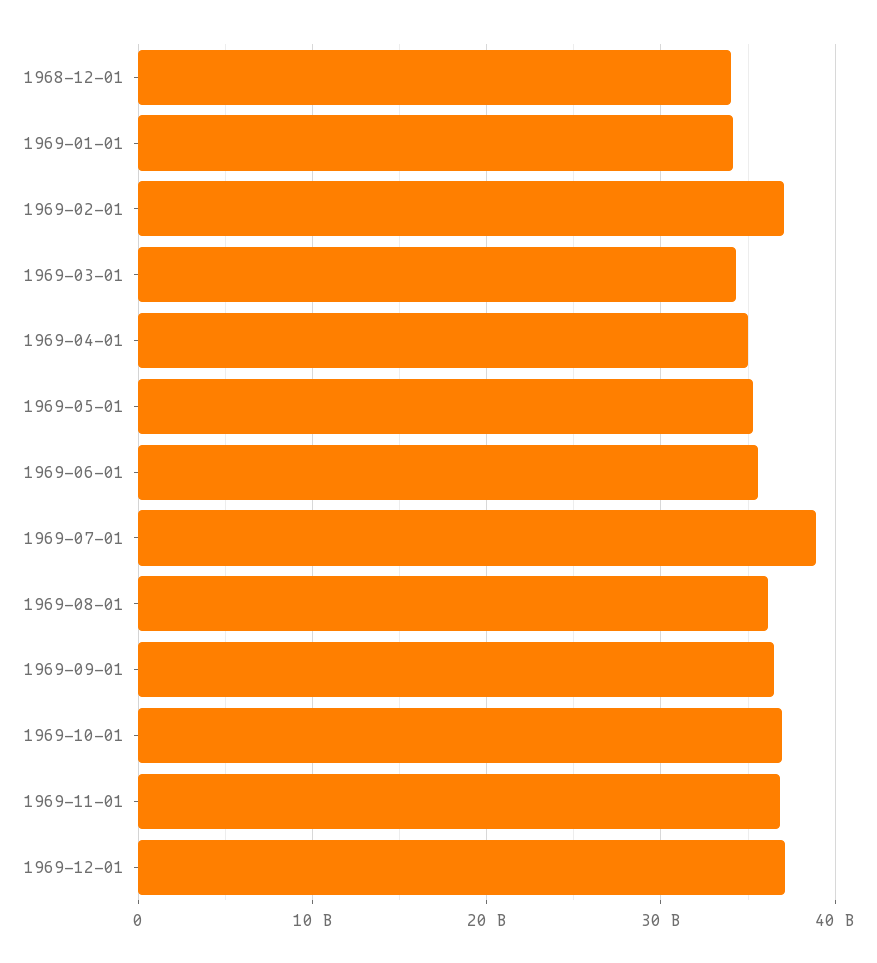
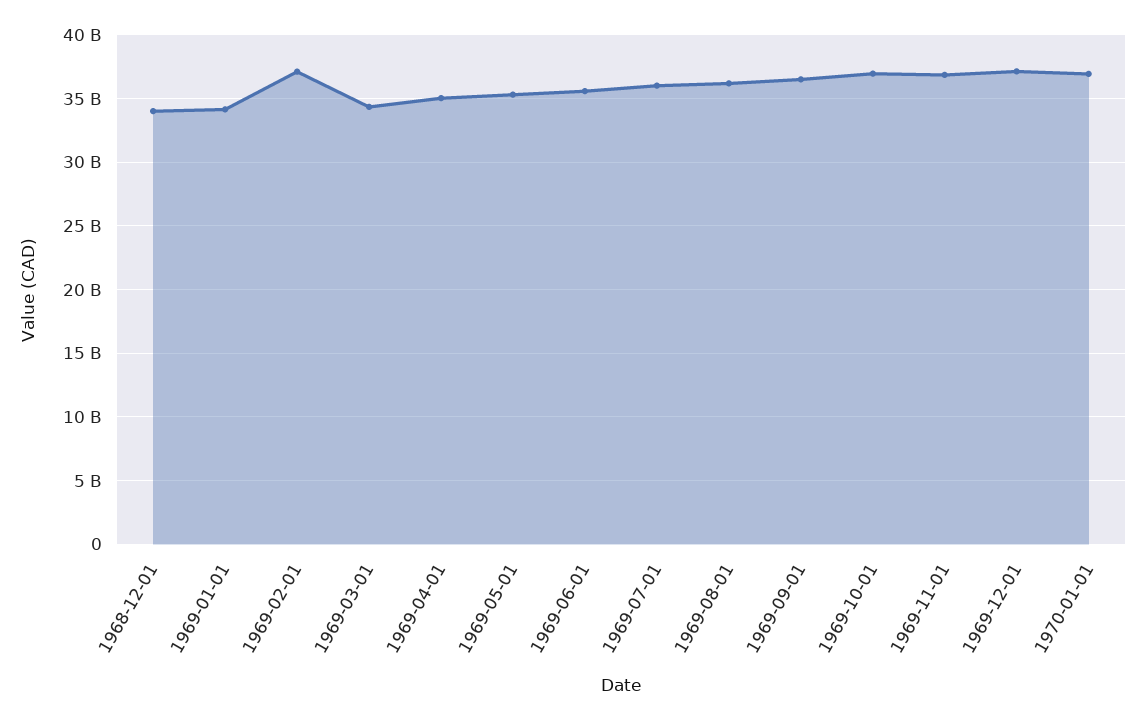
1969-07-01: 39000000000 -> 36000000000
1970-01-01: none -> 37000000000

